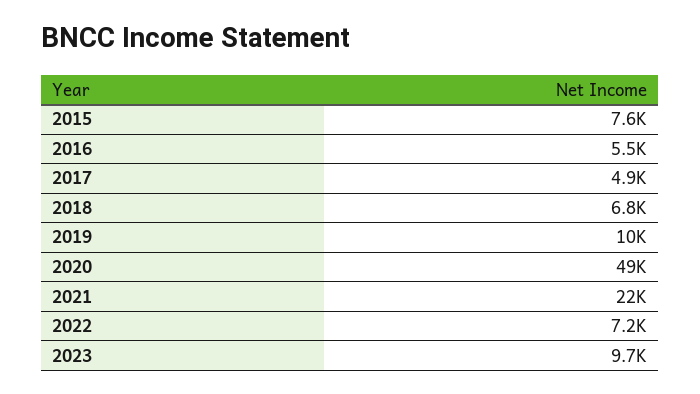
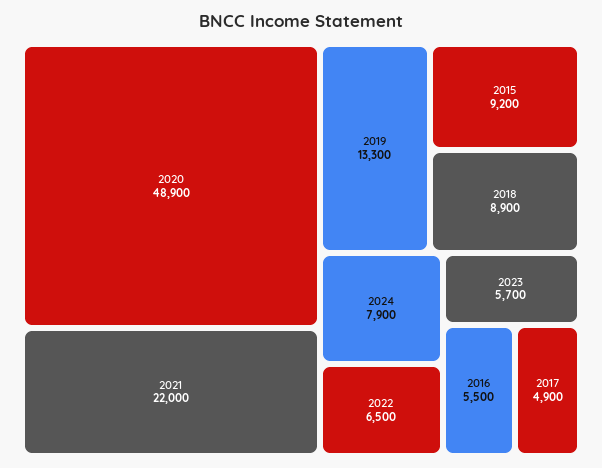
2015: 7600 -> 9200
2018: 6800 -> 8900
2019: 10000 -> 13300
2022: 7200 -> 6500
2023: 9700 -> 5700
2024: none -> 7900

